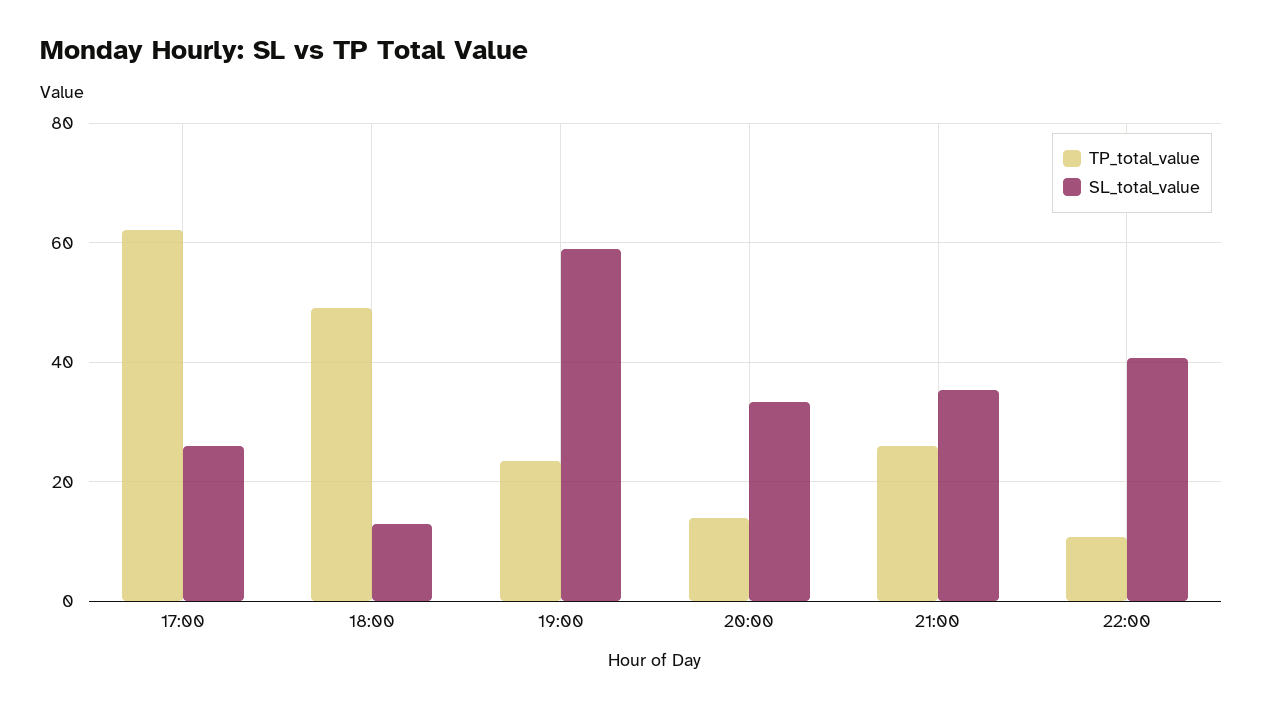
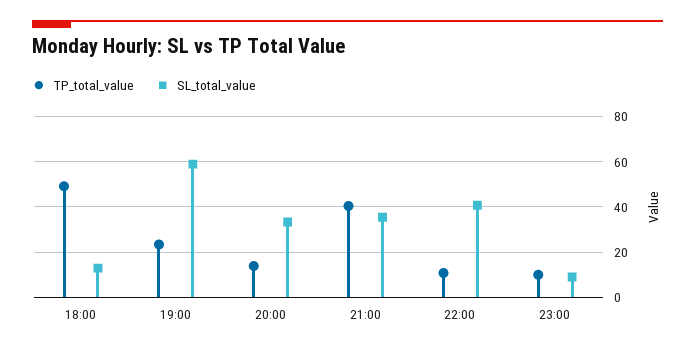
TP_total_value, 17:00: 62 -> none
SL_total_value, 17:00: 26 -> none
TP_total_value, 21:00: 26 -> 40
TP_total_value, 23:00: none -> 10
SL_total_value, 23:00: none -> 10

